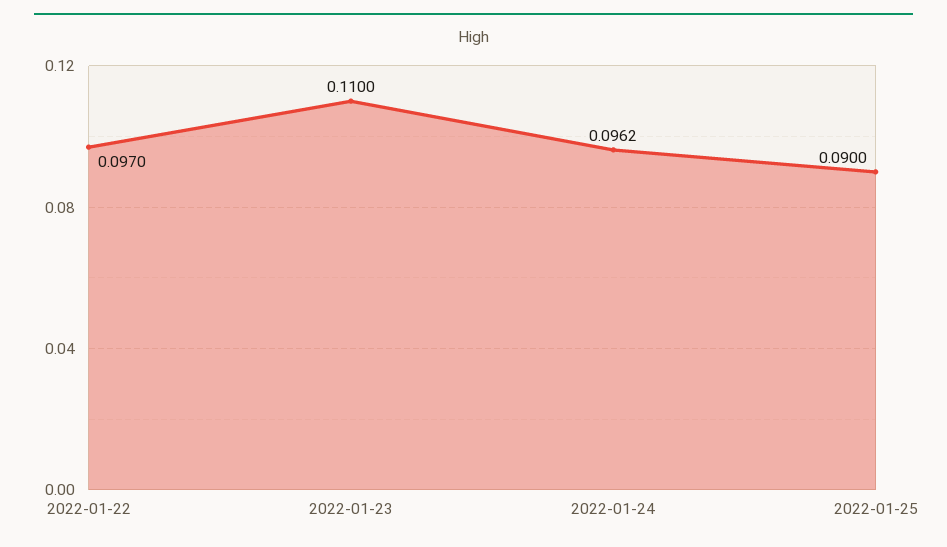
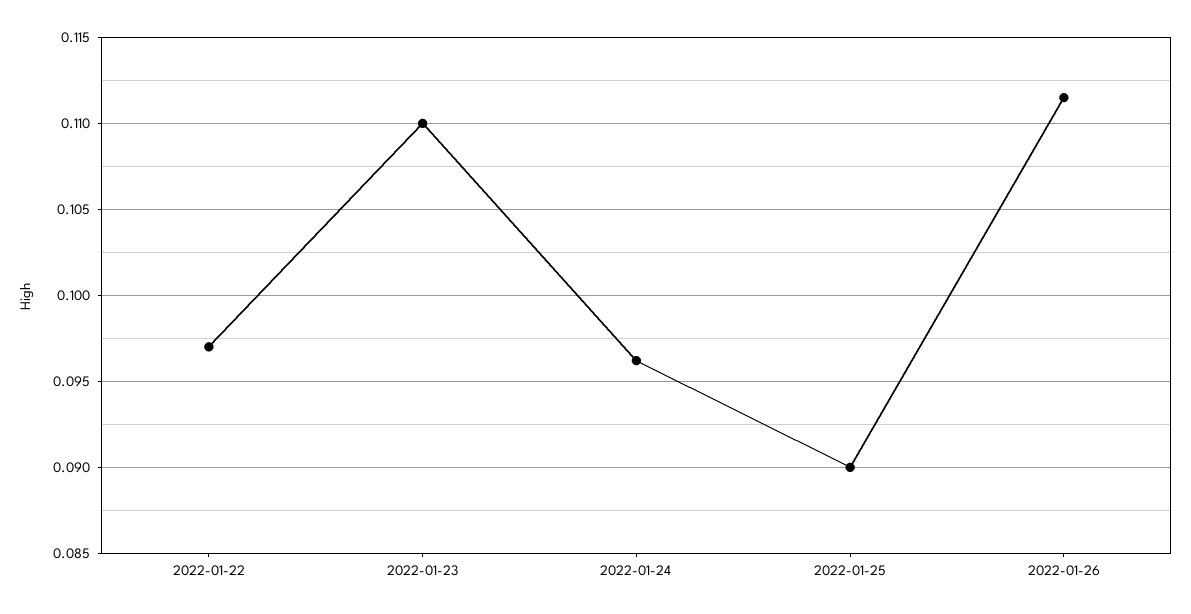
2022-01-26: none -> 0.1115

